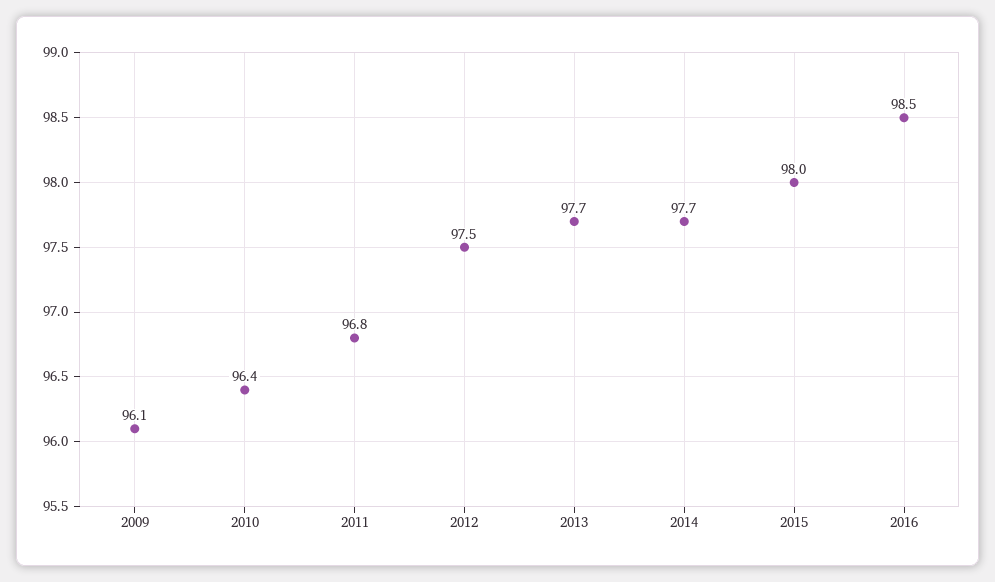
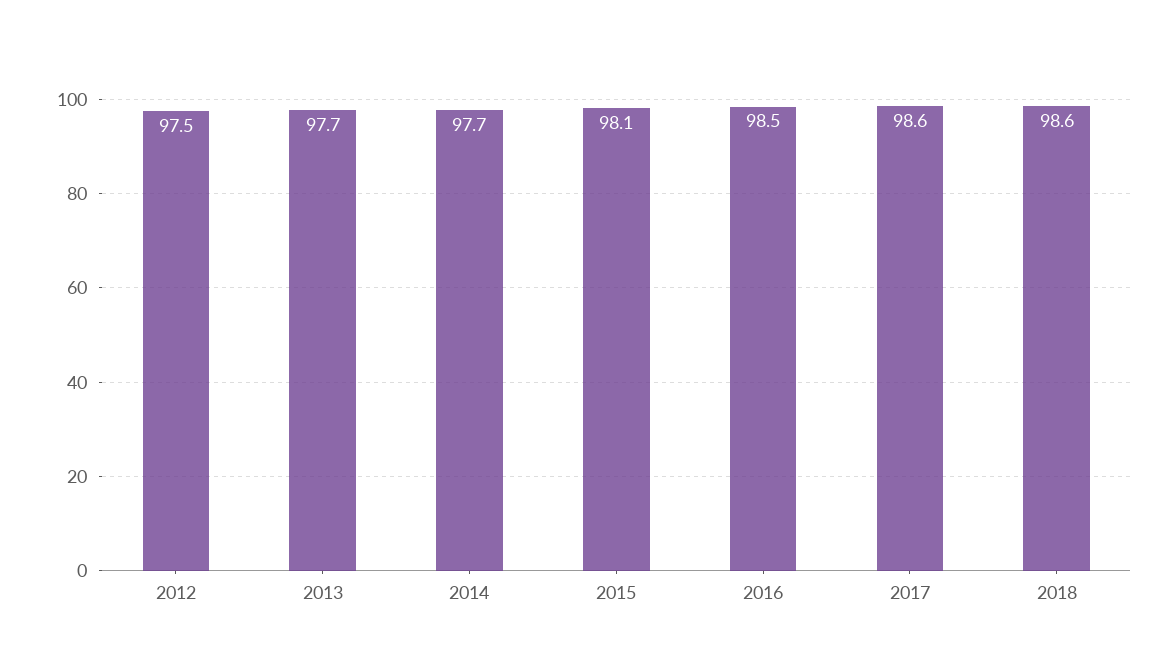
2009: 96.1 -> none
2010: 96.4 -> none
2011: 96.8 -> none
2015: 98 -> 98.1
2017: none -> 98.6
2018: none -> 98.6

